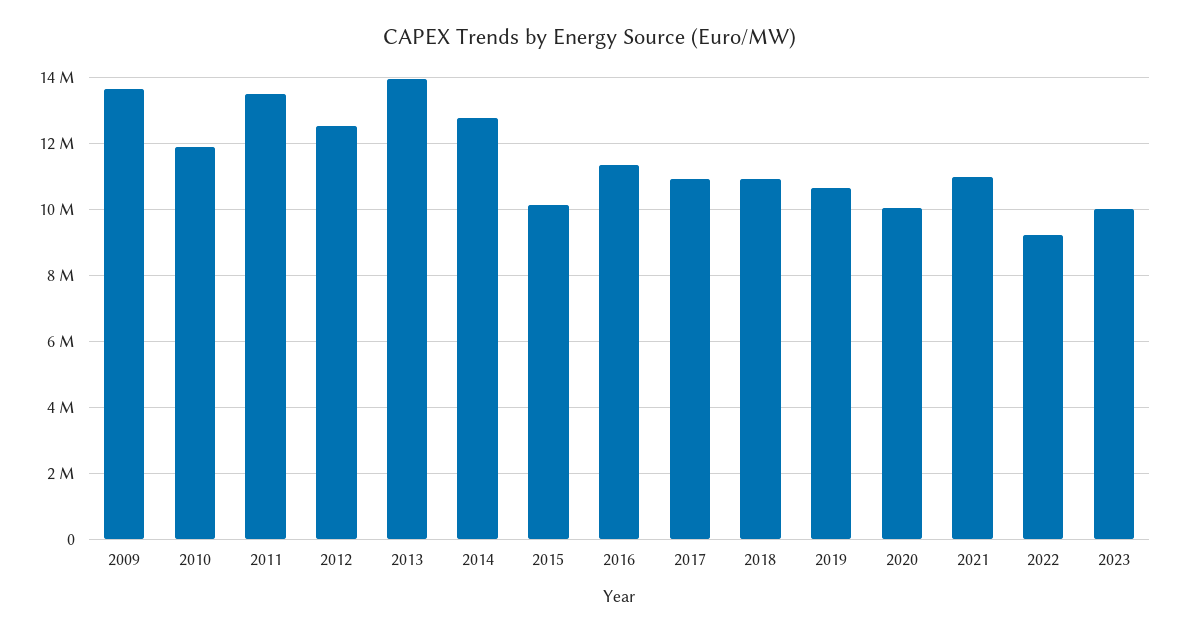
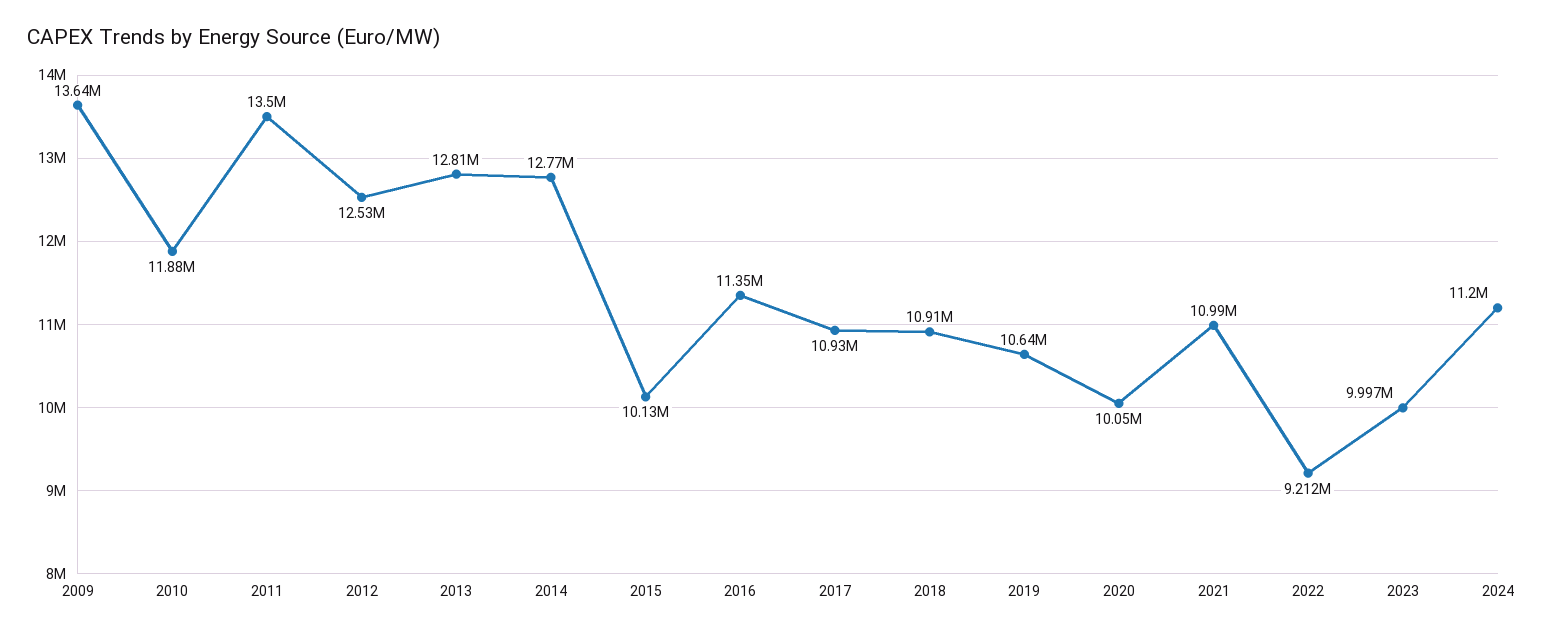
2013: 14000000 -> 12810000
2024: none -> 11200000

